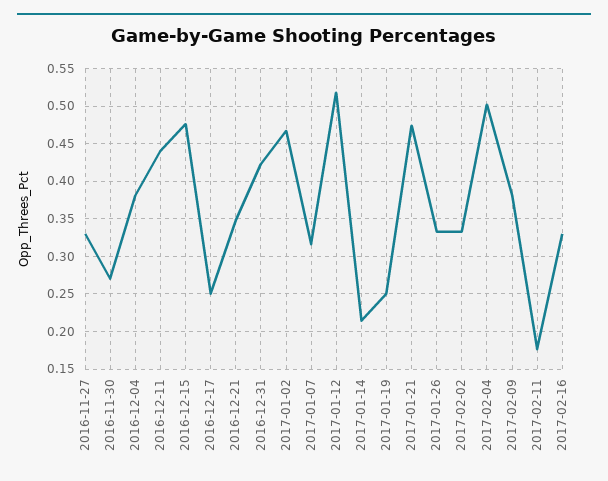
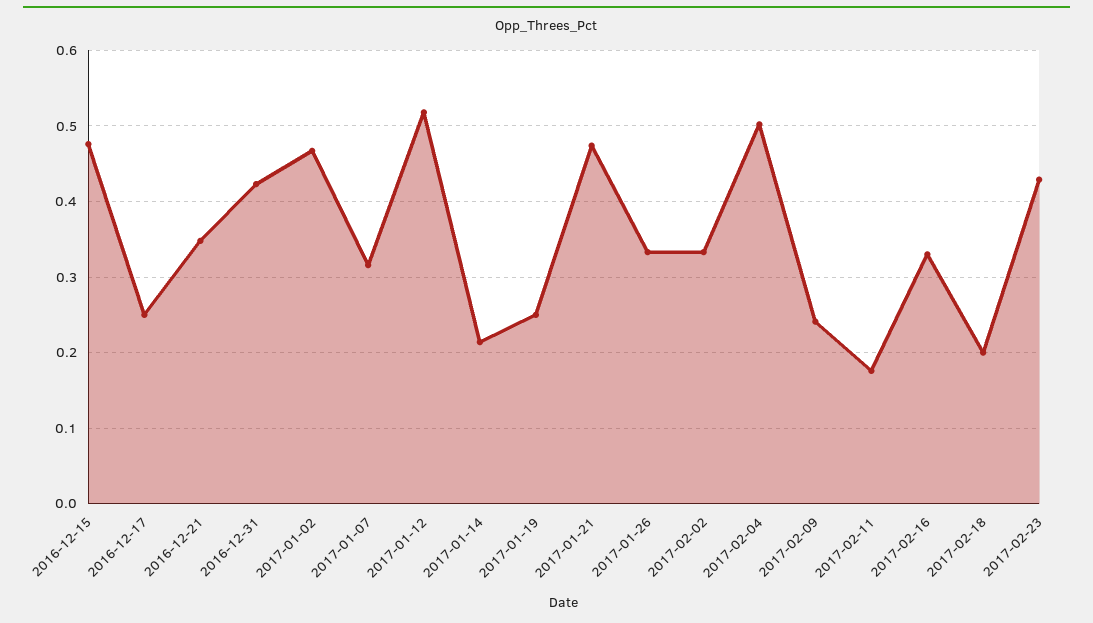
2016-11-27: 0.33 -> none
2016-11-30: 0.27 -> none
2016-12-04: 0.38 -> none
2016-12-11: 0.44 -> none
2017-02-09: 0.38 -> 0.24
2017-02-18: none -> 0.2
2017-02-23: none -> 0.43

